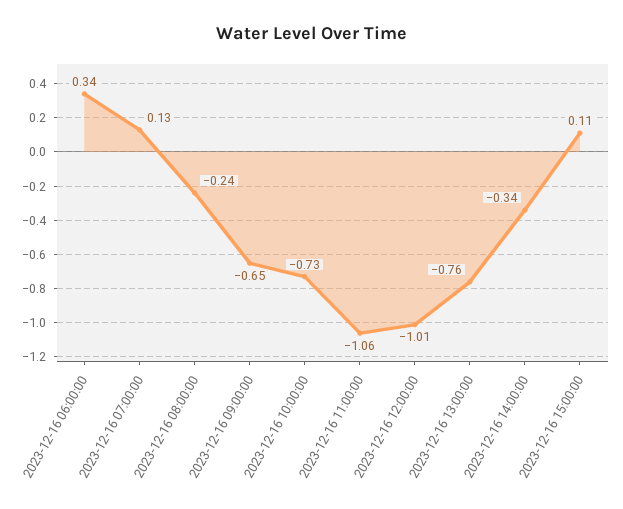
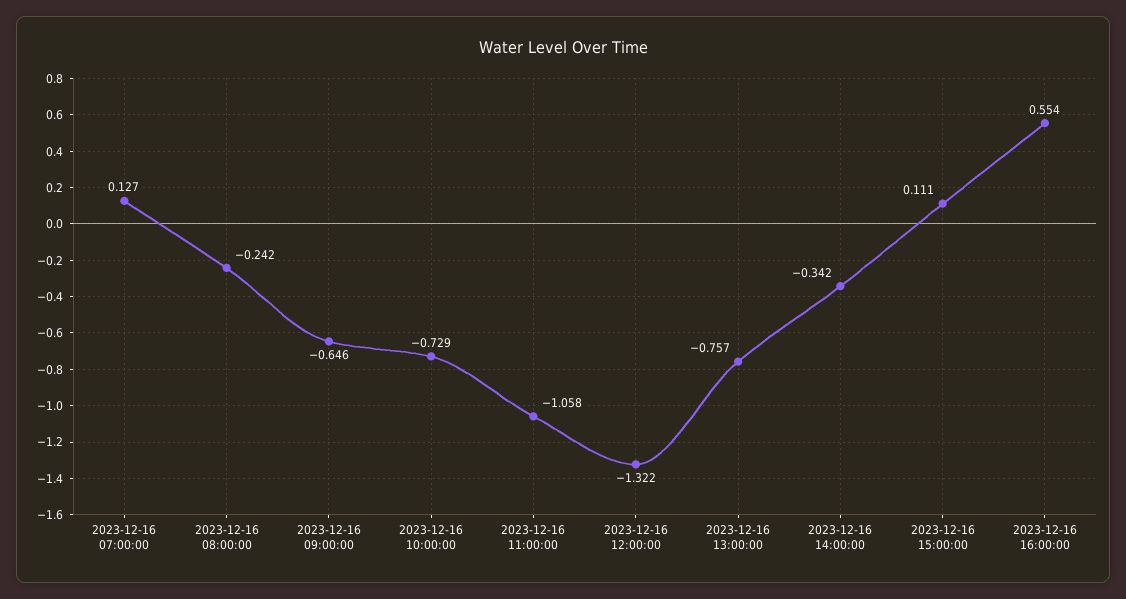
2023-12-16 06:00:00: 0.34 -> none
2023-12-16 12:00:00: -1.01 -> -1.322
2023-12-16 16:00:00: none -> 0.554

